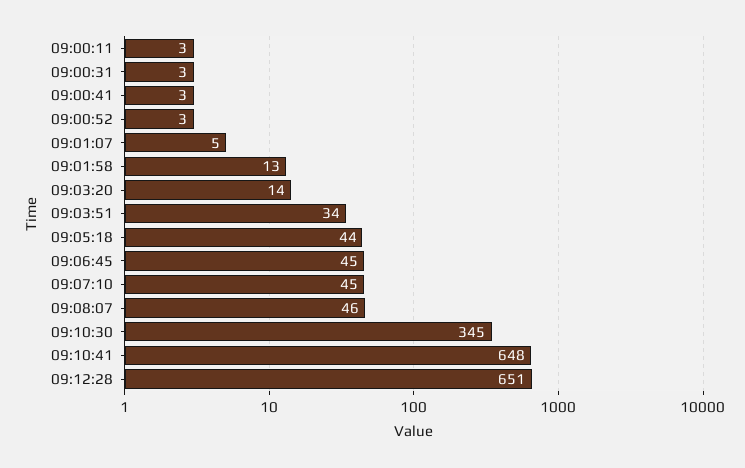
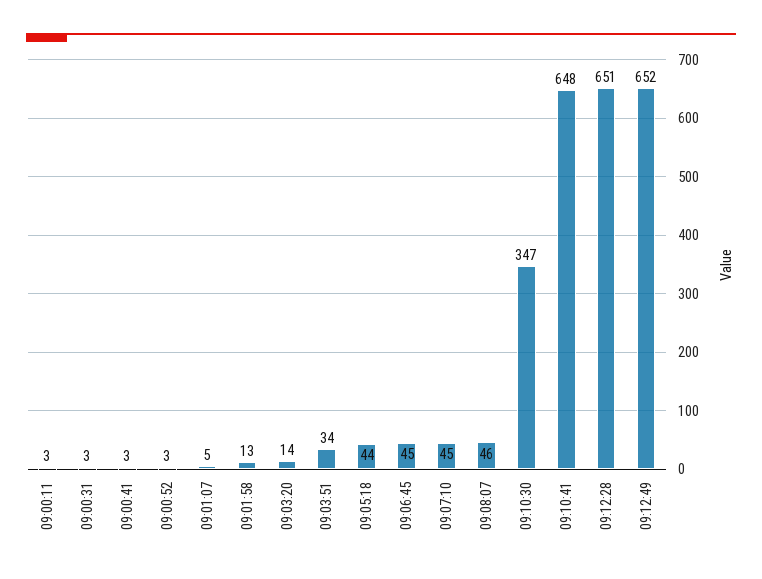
09:10:30: 345 -> 347
09:12:49: none -> 652

